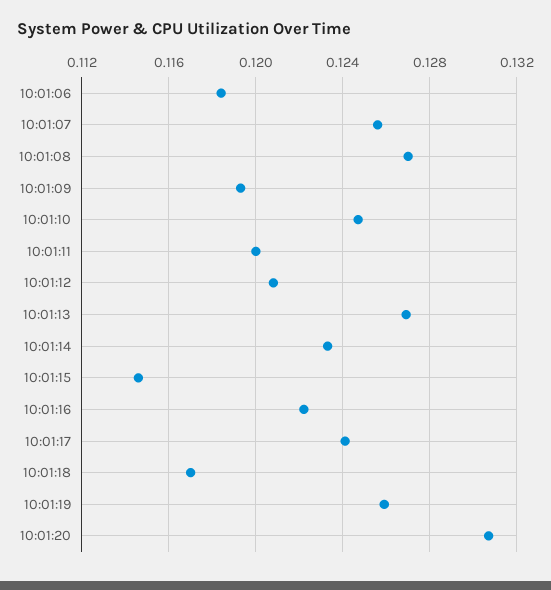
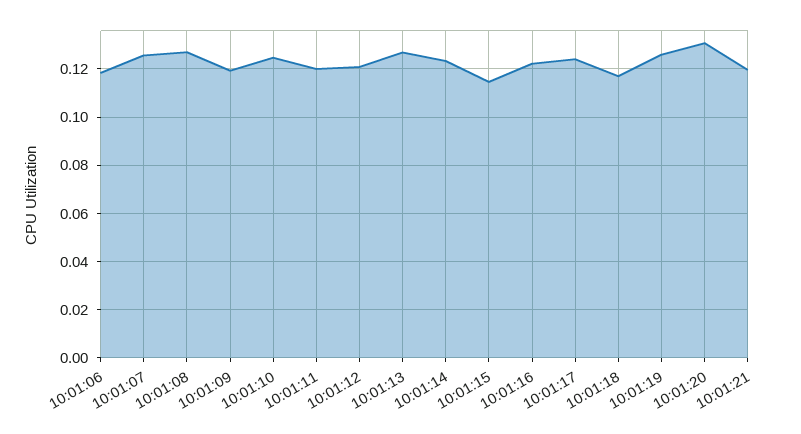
10:01:21: none -> 0.12

